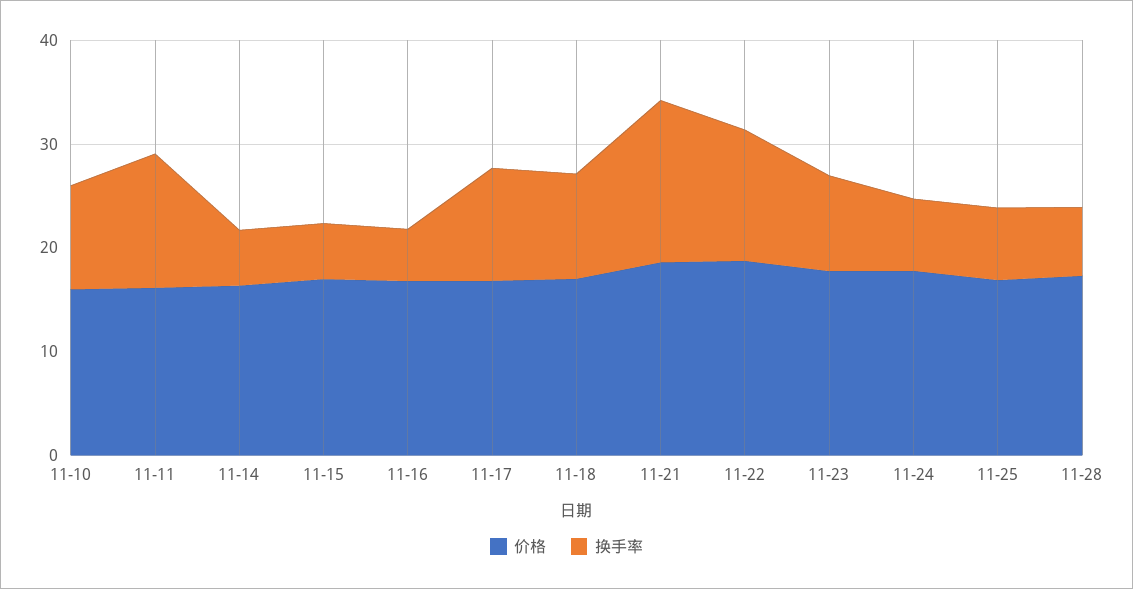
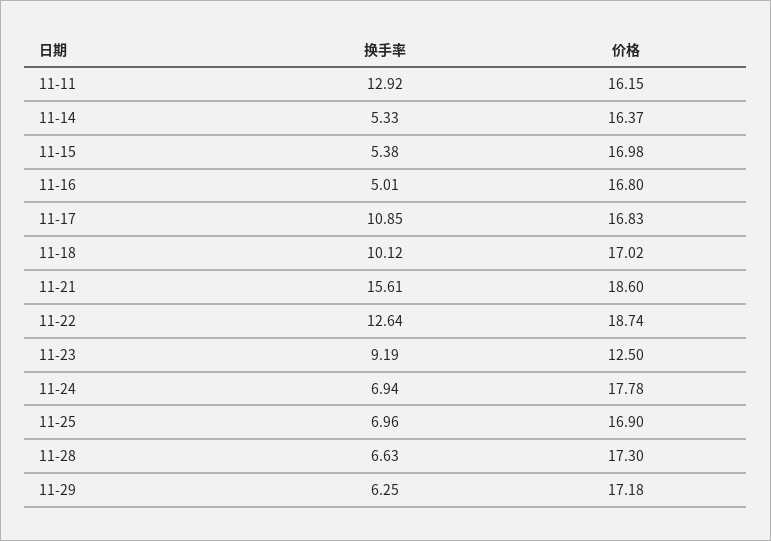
价格, 11-10: 16 -> none
换手率, 11-10: 10 -> none
价格, 11-23: 18 -> 12.5
换手率, 11-29: none -> 6.25
价格, 11-29: none -> 17.18

